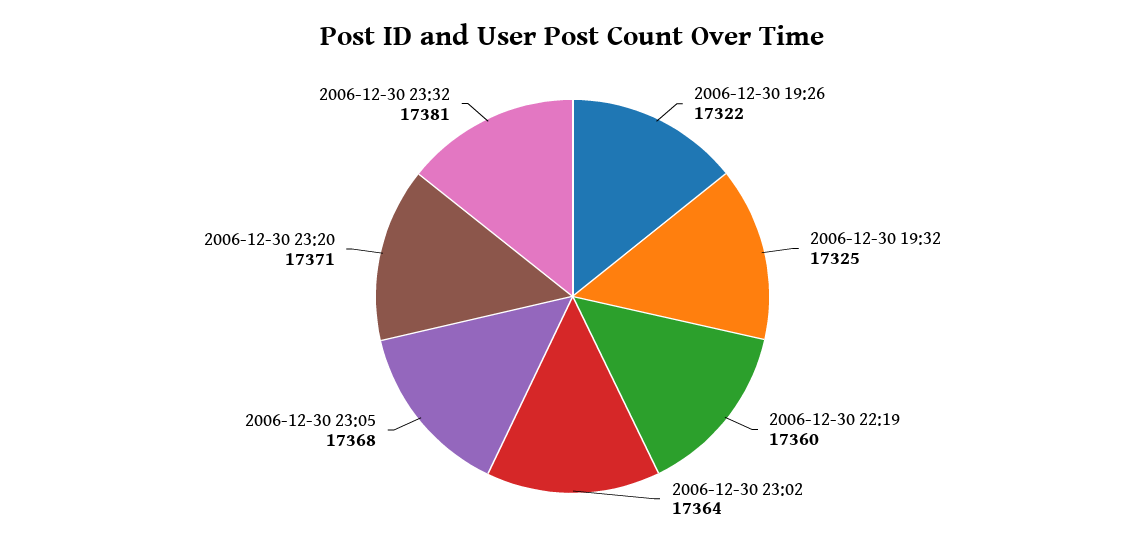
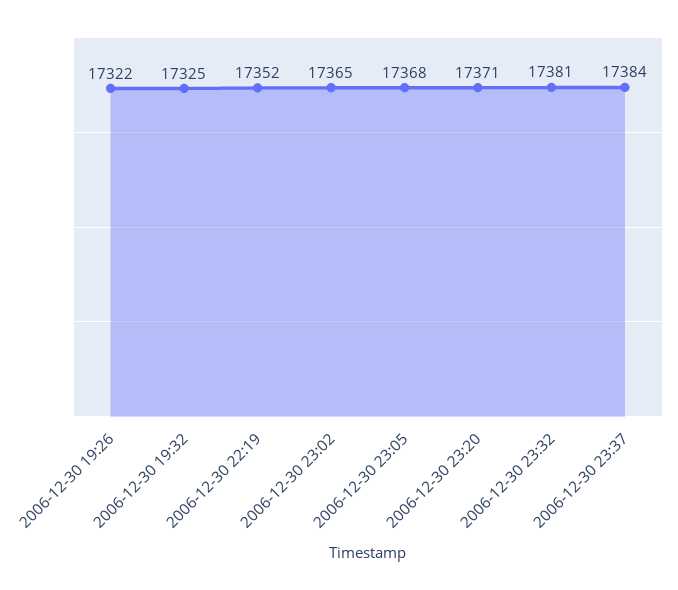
2006-12-30 22:19: 17360 -> 17352
2006-12-30 23:02: 17364 -> 17365
2006-12-30 23:37: none -> 17384

